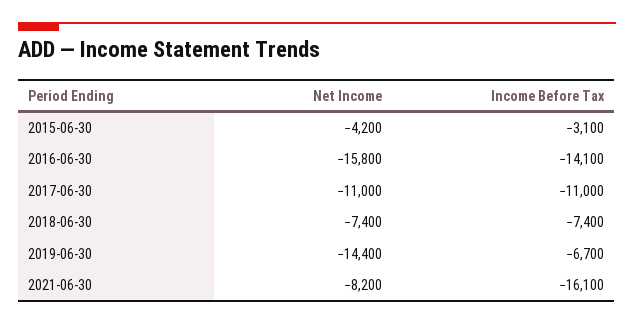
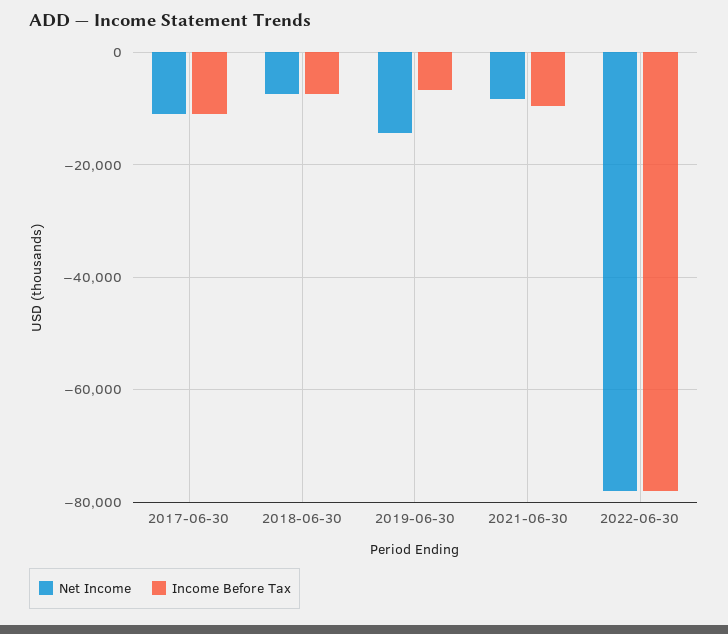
Net Income, 2015-06-30: -4200 -> none
Income Before Tax, 2015-06-30: -3100 -> none
Net Income, 2016-06-30: -15800 -> none
Income Before Tax, 2016-06-30: -14100 -> none
Income Before Tax, 2021-06-30: -16100 -> -10000
Net Income, 2022-06-30: none -> -78000
Income Before Tax, 2022-06-30: none -> -78000

